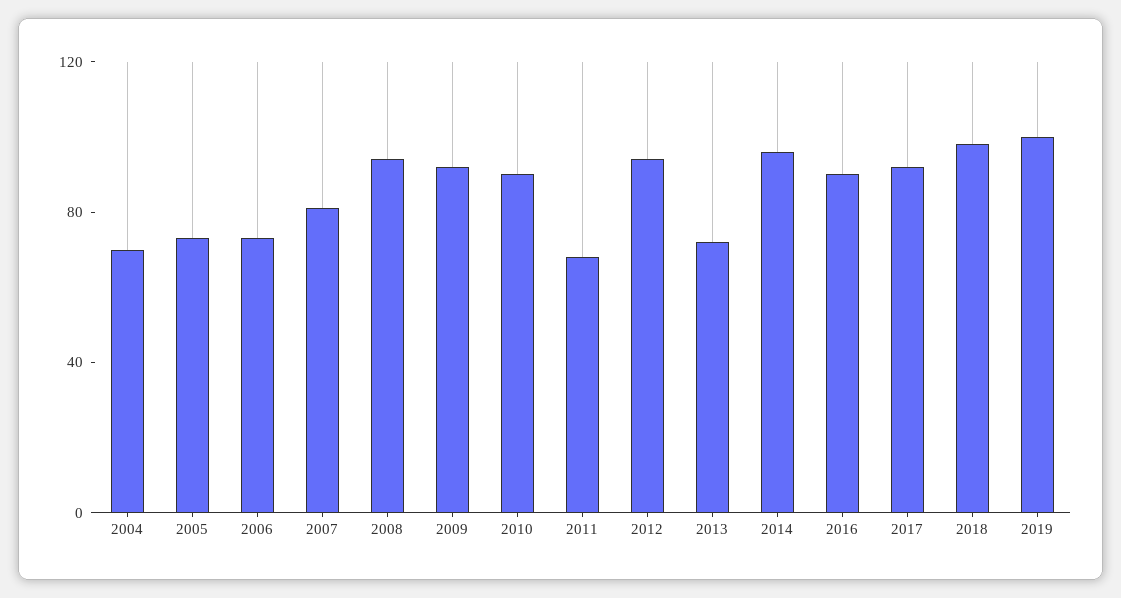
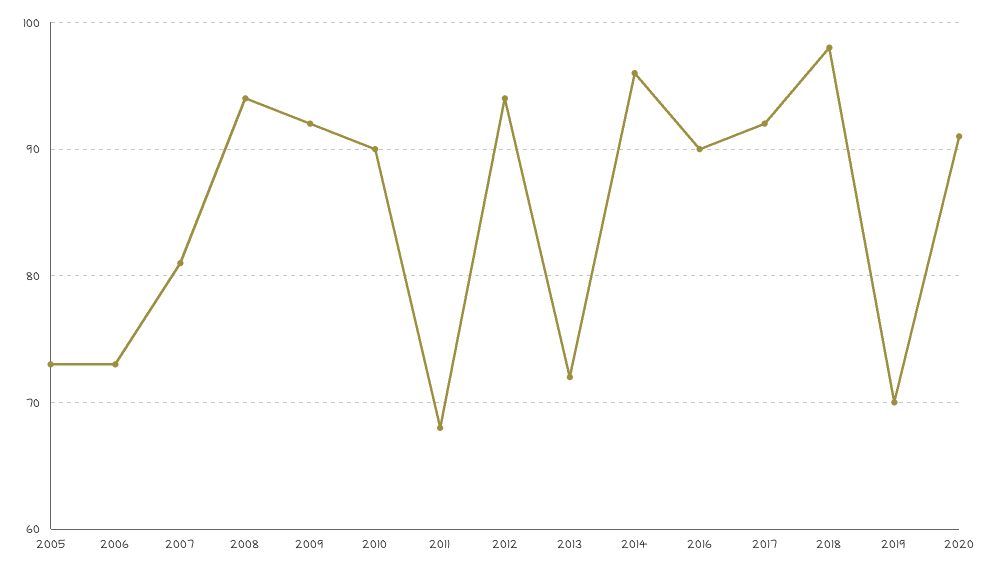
2004: 70 -> none
2019: 100 -> 70
2020: none -> 91

